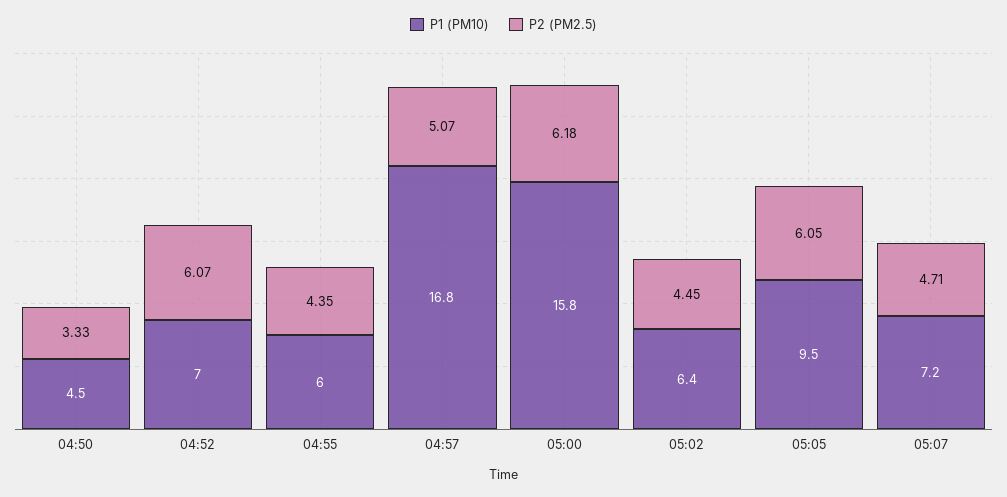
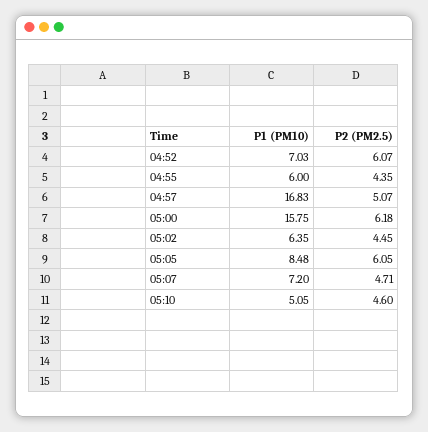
P1 (PM10), 04:50: 4.5 -> none
P2 (PM2.5), 04:50: 3.33 -> none
P1 (PM10), 05:05: 9.5 -> 8.48
P1 (PM10), 05:10: none -> 5.05
P2 (PM2.5), 05:10: none -> 4.6

